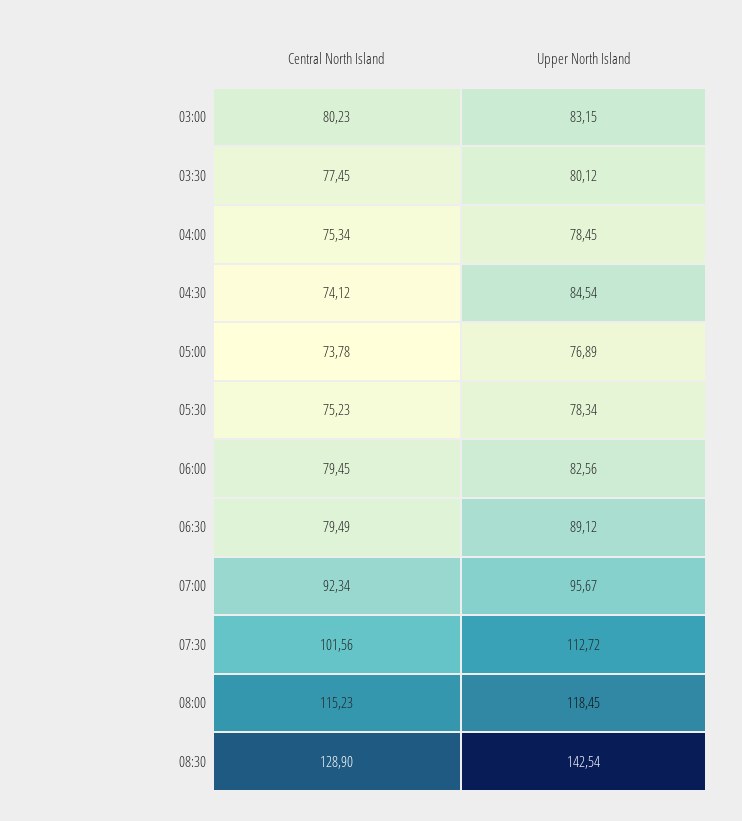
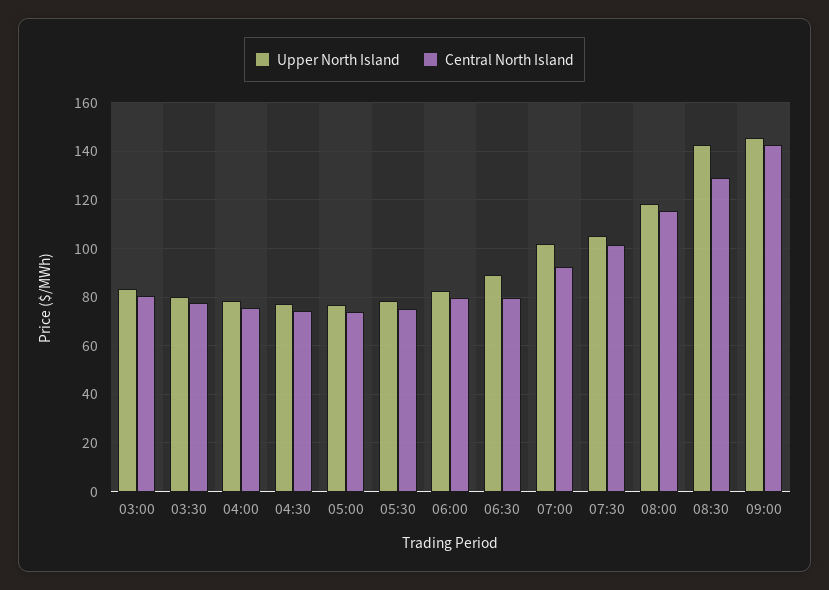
Upper North Island, 04:30: 84.54 -> 77.5
Upper North Island, 07:00: 95.67 -> 102.5
Upper North Island, 07:30: 112.72 -> 105
Upper North Island, 09:00: none -> 145
Central North Island, 09:00: none -> 142.5

